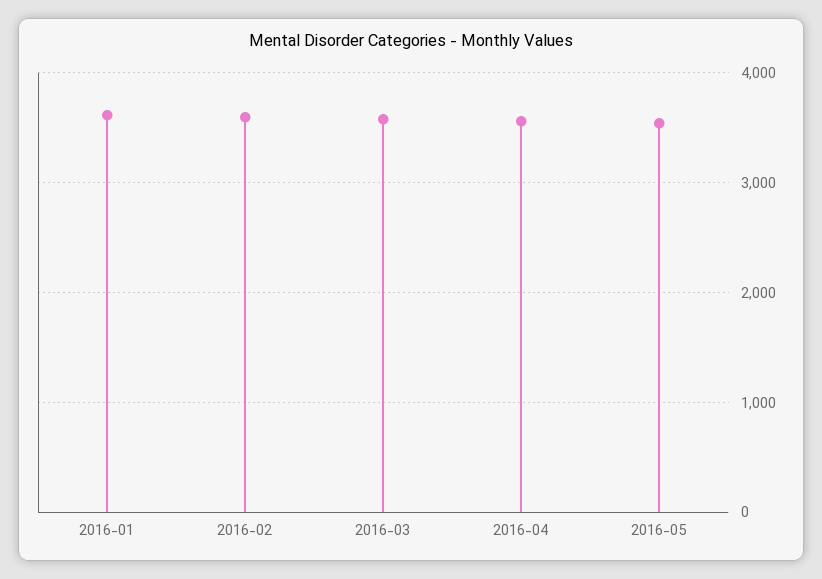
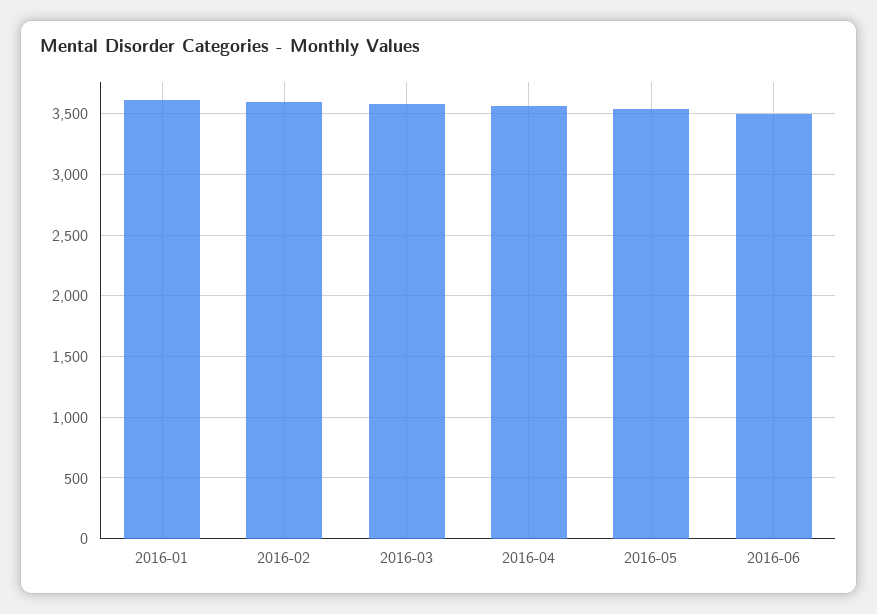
2016-06: none -> 3500

